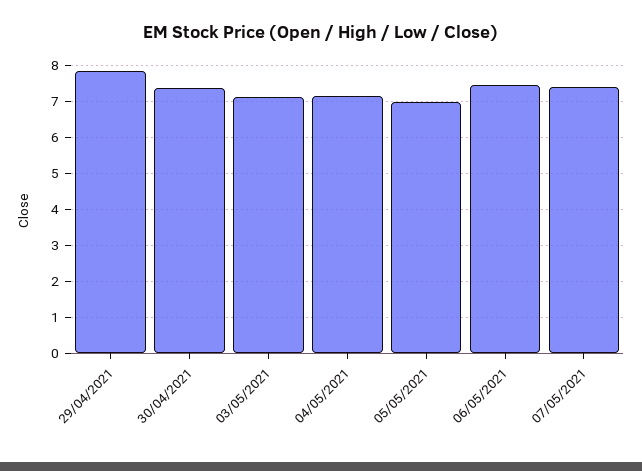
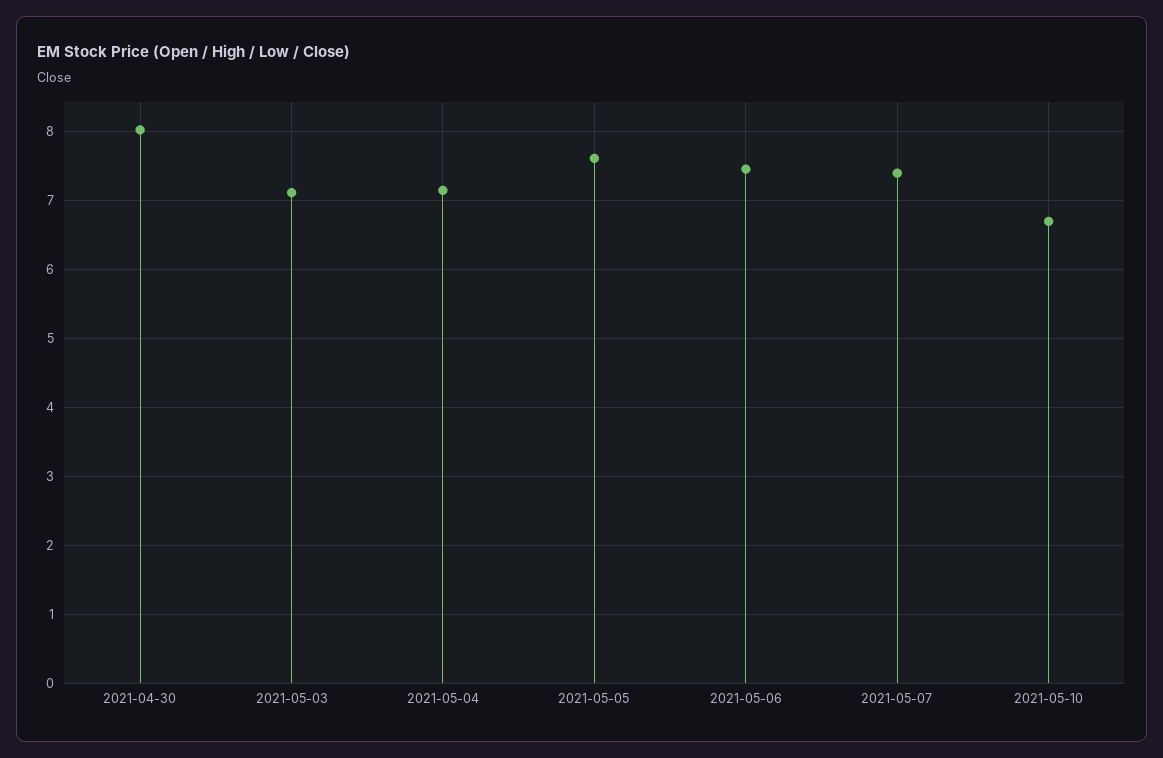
29/04/2021: 7.8 -> none
30/04/2021: 7.4 -> 8
05/05/2021: 7 -> 7.6
2021-05-10: none -> 6.7

